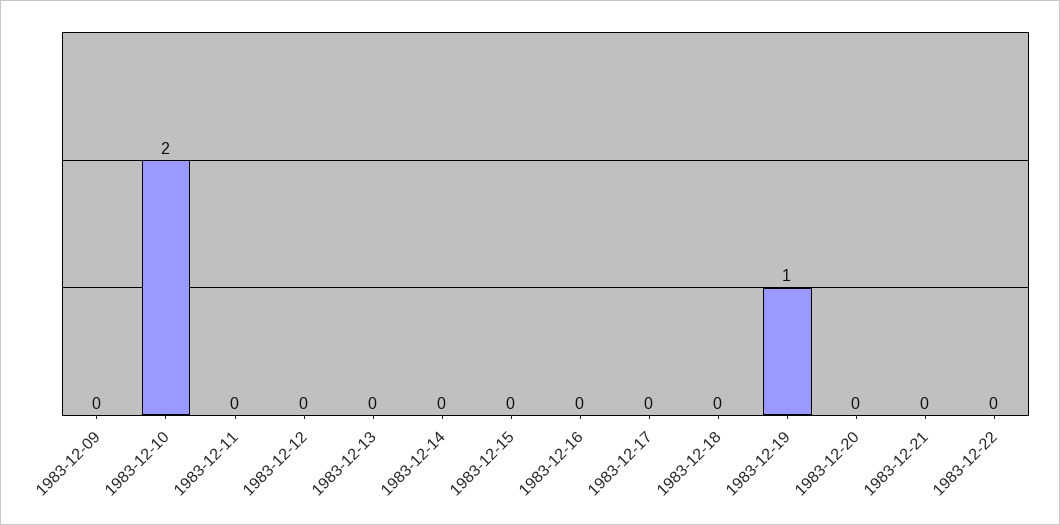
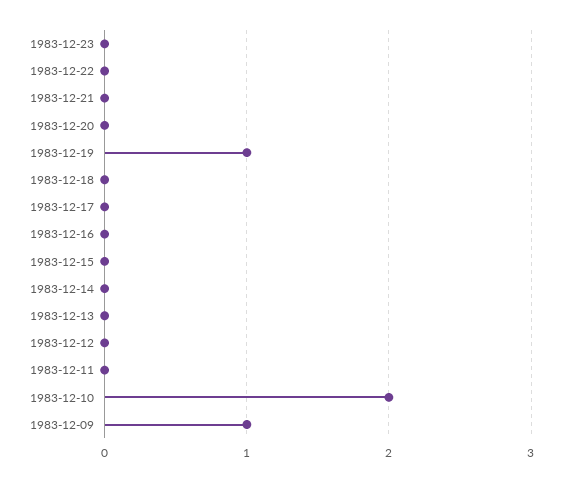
1983-12-09: 0 -> 1
1983-12-23: none -> 0

